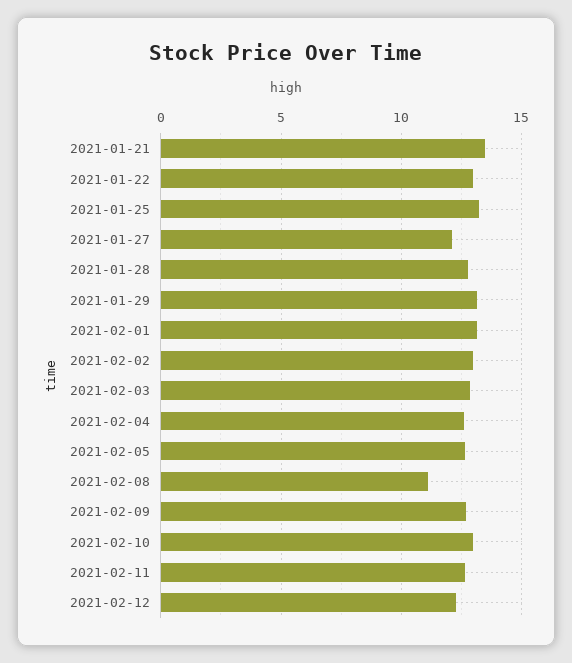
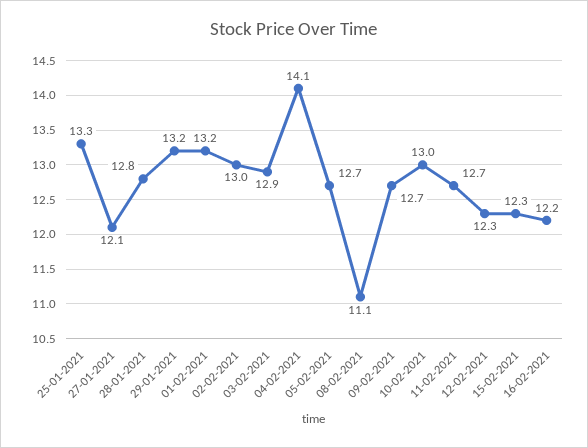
2021-01-21: 13.5 -> none
2021-01-22: 13 -> none
2021-02-04: 12.5 -> 14.1
15-02-2021: none -> 12.3
16-02-2021: none -> 12.2

